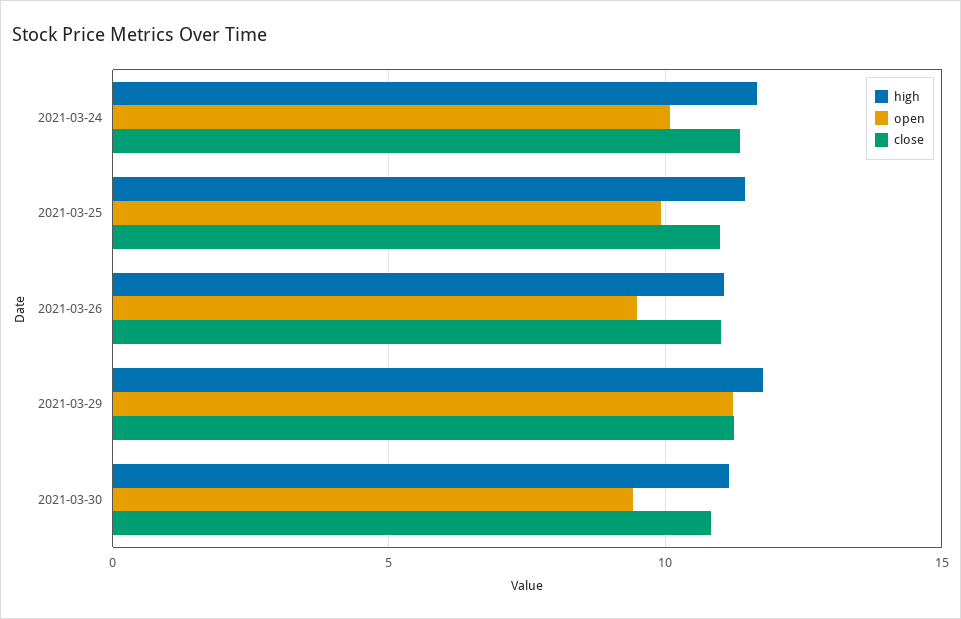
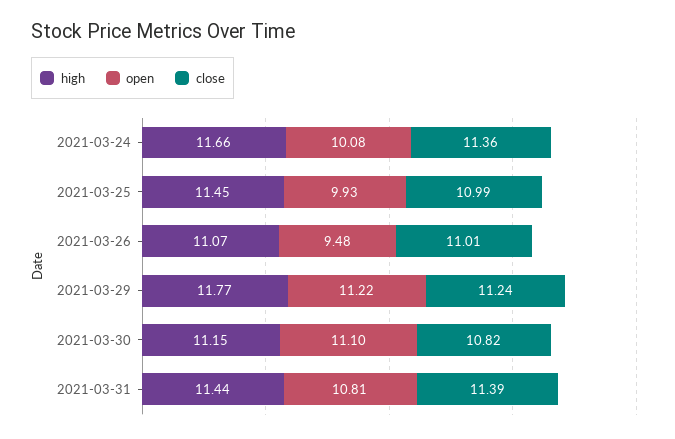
open, 2021-03-30: 9.5 -> 11.1
high, 2021-03-31: none -> 11.44
open, 2021-03-31: none -> 10.81
close, 2021-03-31: none -> 11.39

